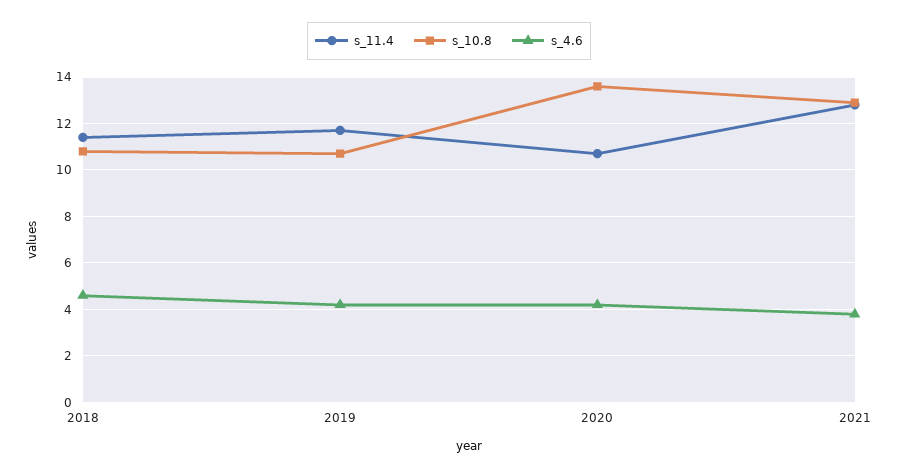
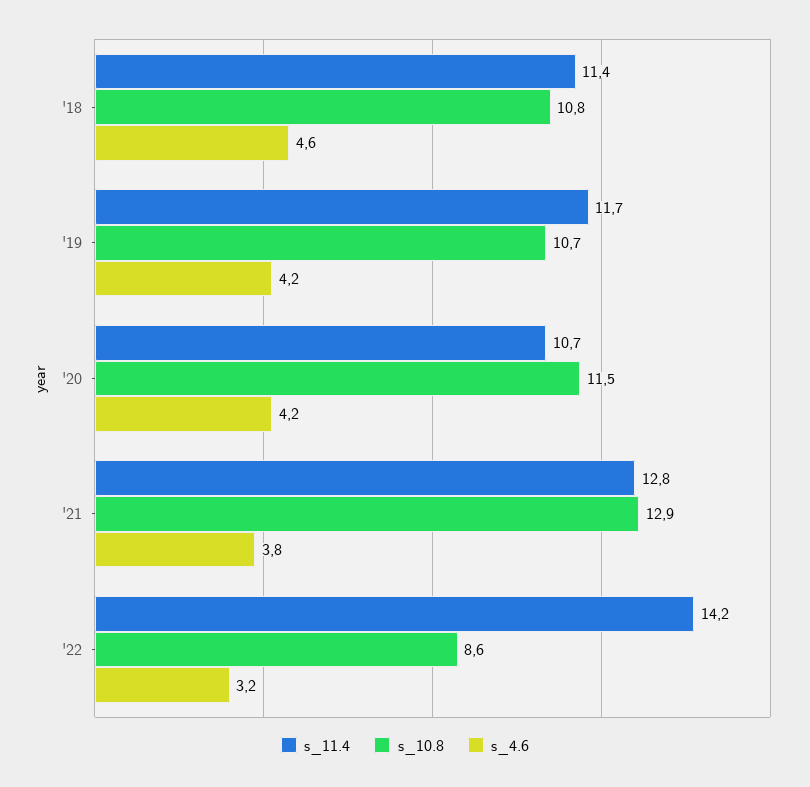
s_10.8, 2020: 13.5 -> 11.5
s_11.4, '22: none -> 14.2
s_10.8, '22: none -> 8.6
s_4.6, '22: none -> 3.2

